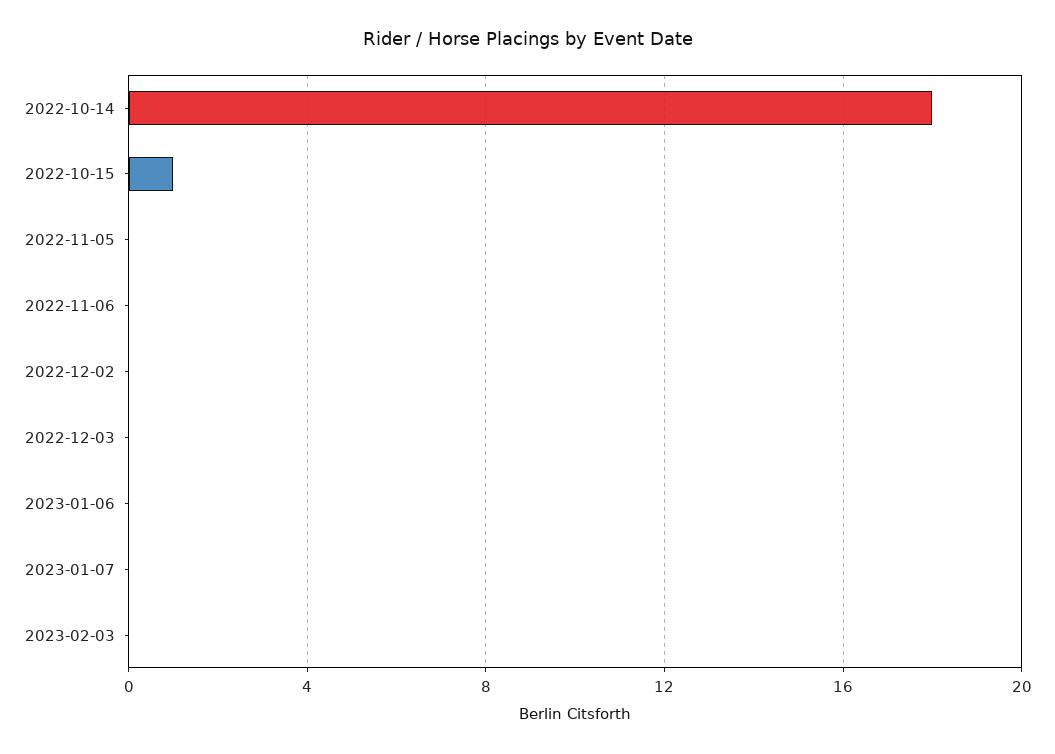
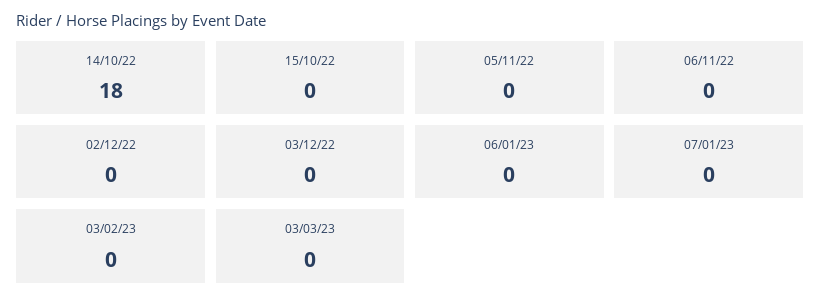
2022-10-15: 1 -> 0
03/03/23: none -> 0

